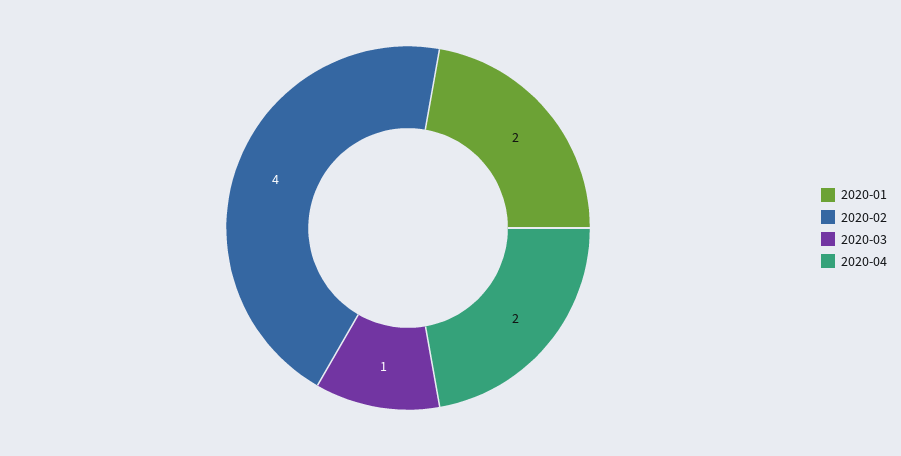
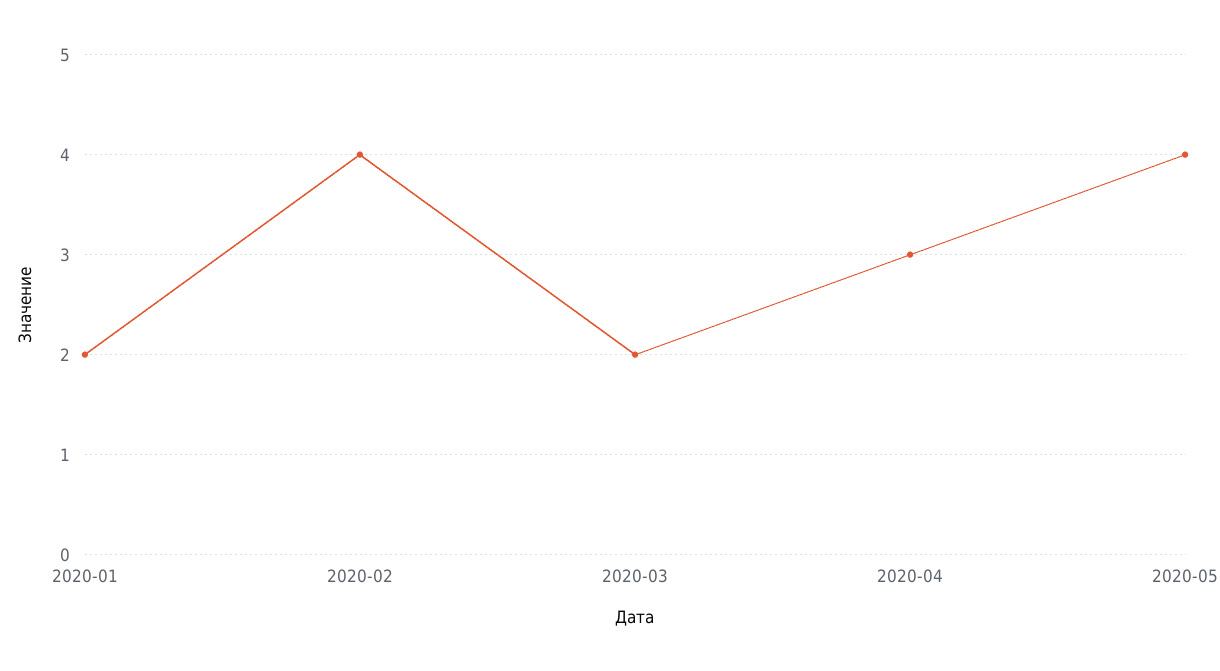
2020-03: 1 -> 2
2020-04: 2 -> 3
2020-05: none -> 4

